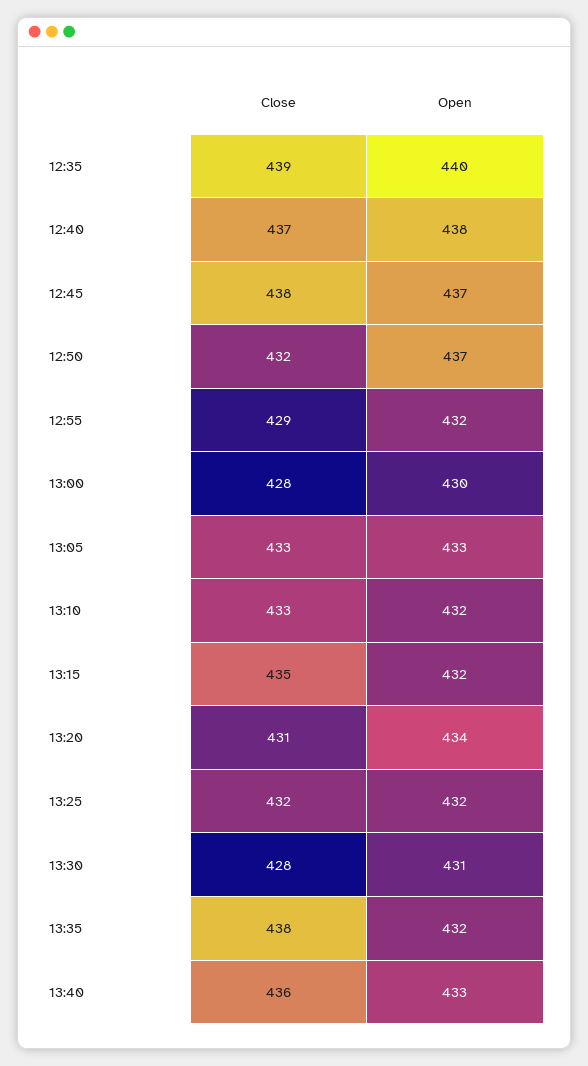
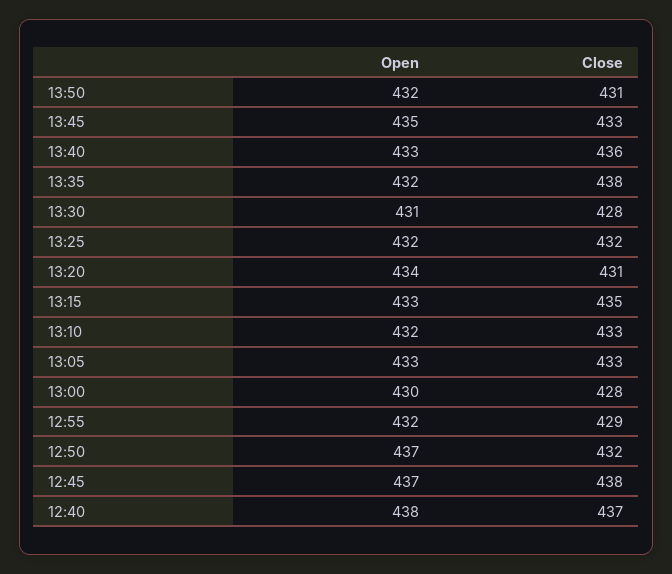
Close, 12:35: 439 -> none
Open, 12:35: 440 -> none
Open, 13:15: 432 -> 433
Open, 13:50: none -> 432
Close, 13:50: none -> 431
Open, 13:45: none -> 435
Close, 13:45: none -> 433

